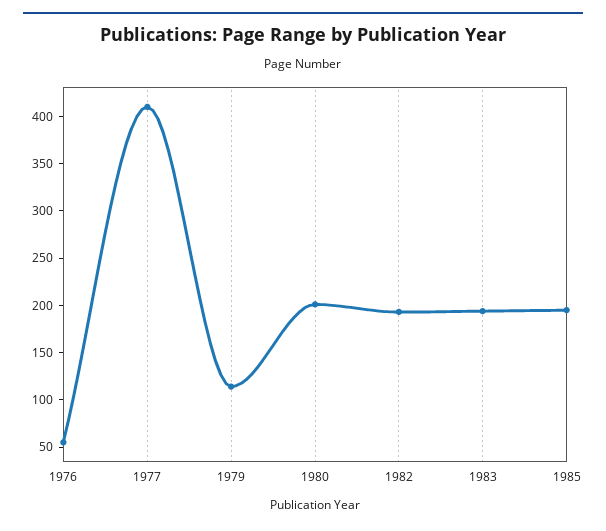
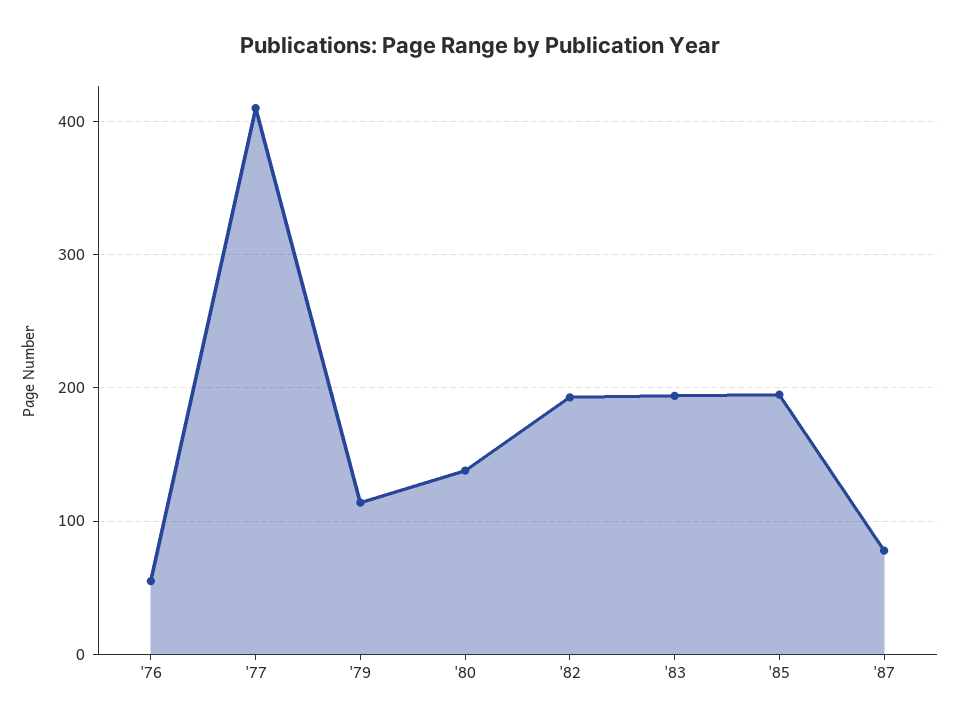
1980: 200 -> 140
'87: none -> 80

